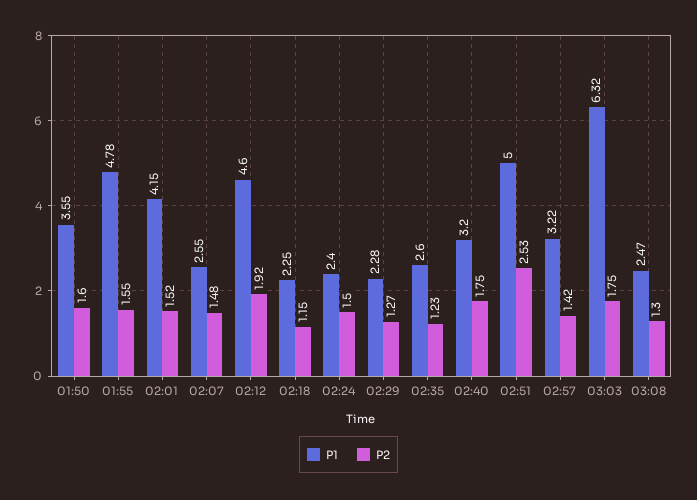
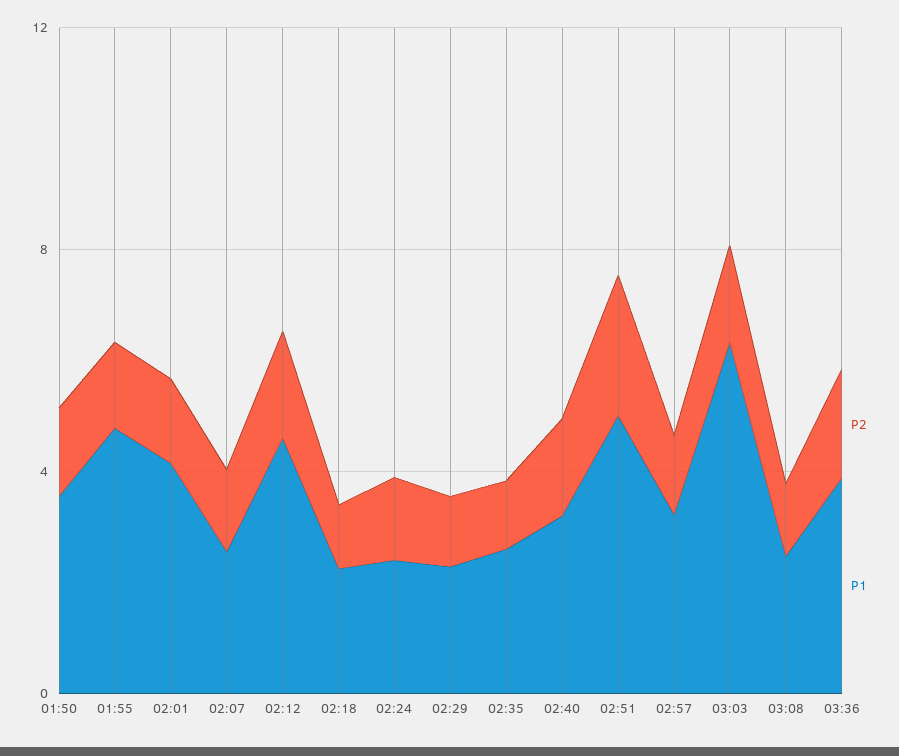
P2, 03:36: none -> 2
P1, 03:36: none -> 4

